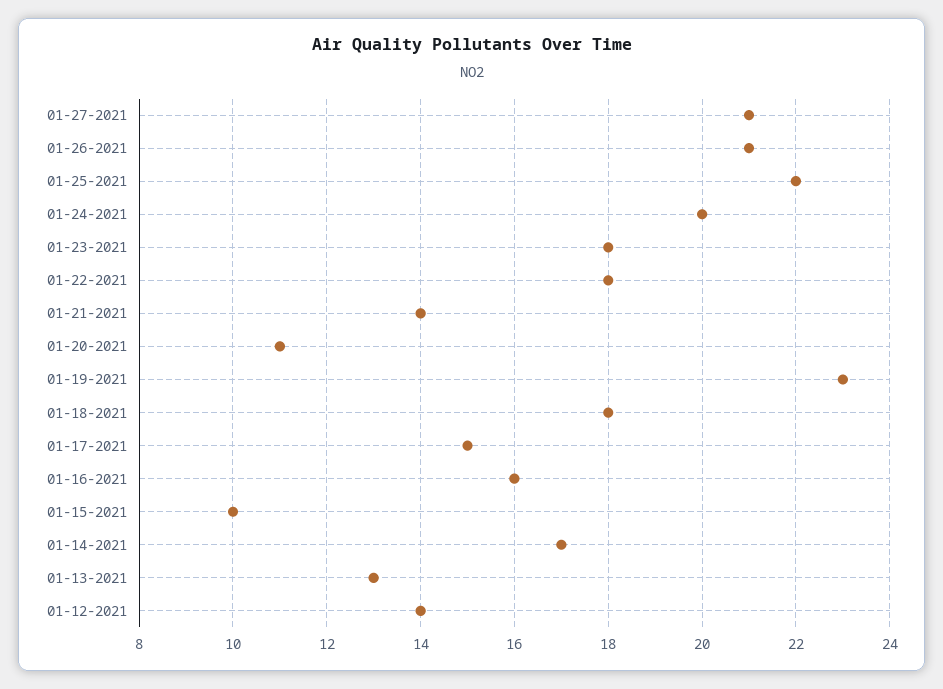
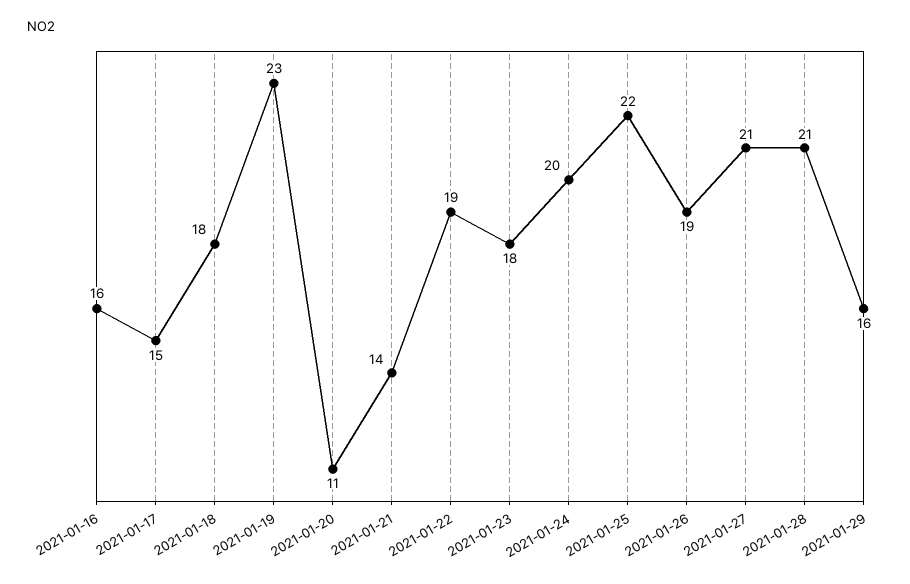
01-26-2021: 21 -> 19
01-22-2021: 18 -> 19
01-15-2021: 10 -> none
01-14-2021: 17 -> none
01-13-2021: 13 -> none
01-12-2021: 14 -> none
2021-01-28: none -> 21
2021-01-29: none -> 16

